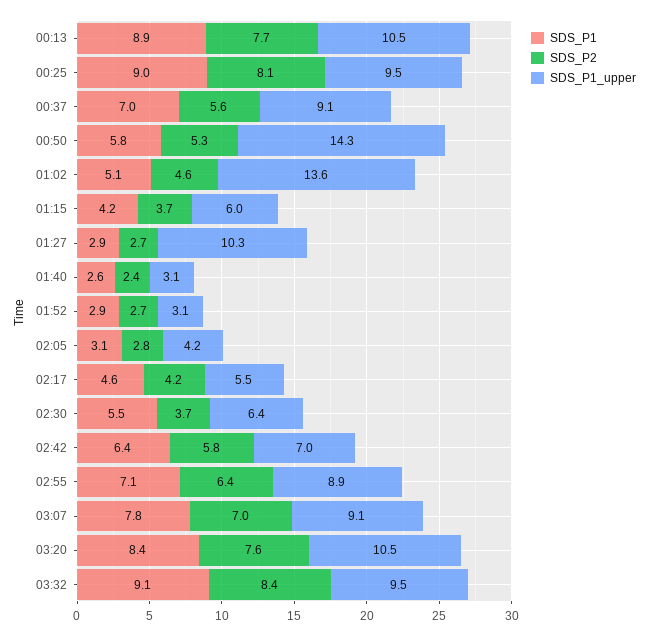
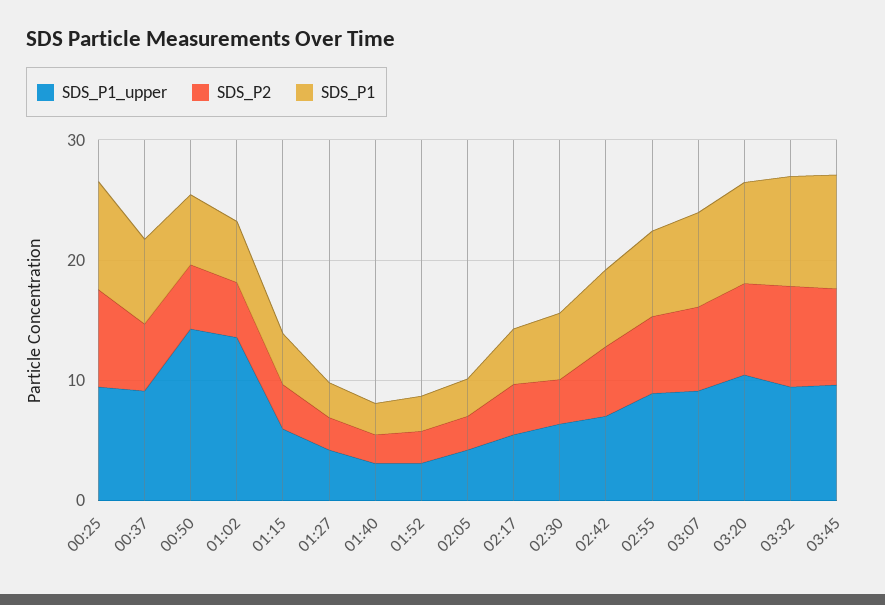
SDS_P1, 00:13: 8.9 -> none
SDS_P2, 00:13: 7.7 -> none
SDS_P1_upper, 00:13: 10.5 -> none
SDS_P1_upper, 01:27: 10.3 -> 4
SDS_P1_upper, 03:45: none -> 10
SDS_P2, 03:45: none -> 8
SDS_P1, 03:45: none -> 10

